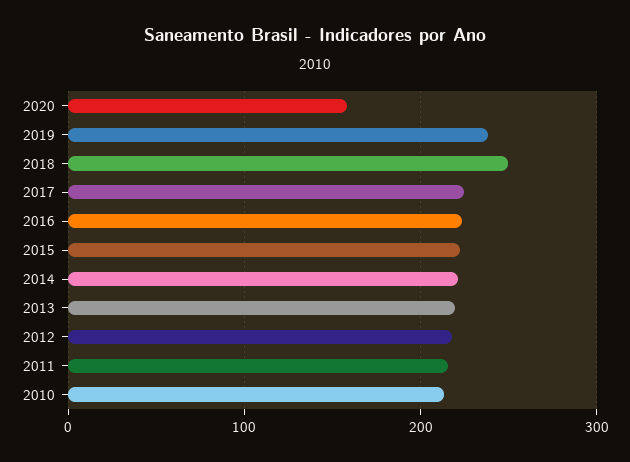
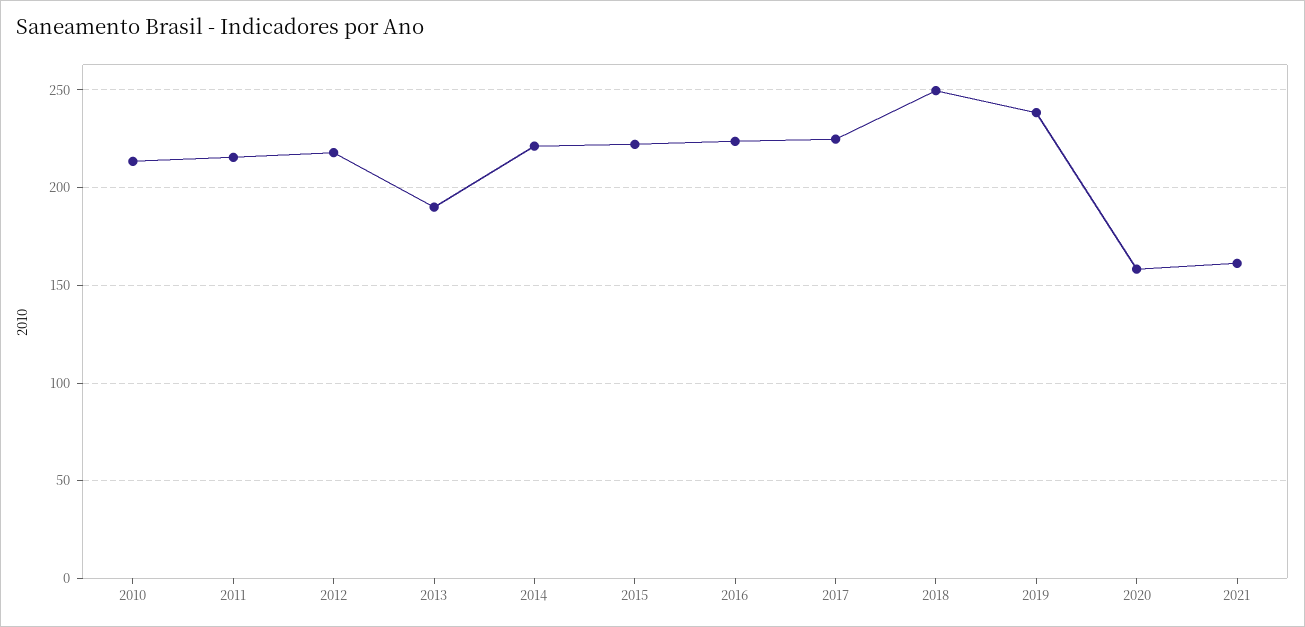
2013: 220 -> 190
2021: none -> 160

